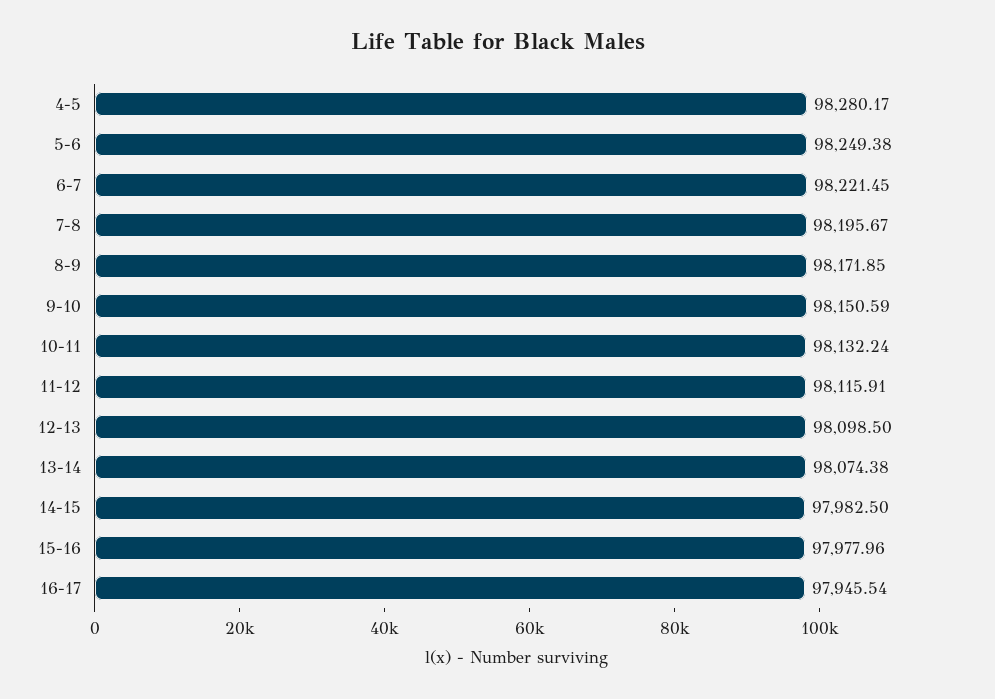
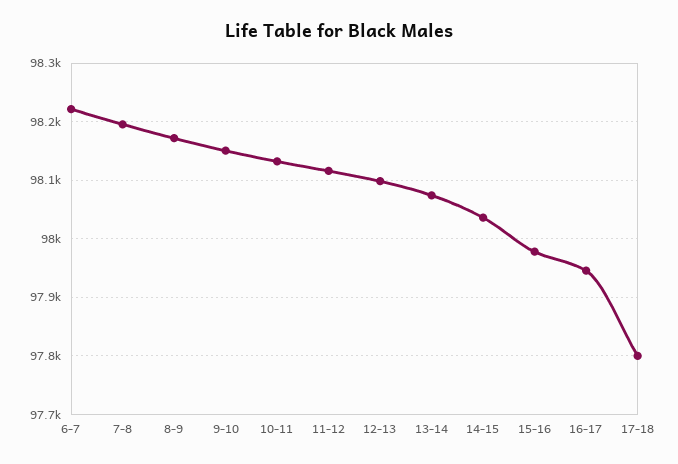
4-5: 98280.17 -> none
5-6: 98249.38 -> none
14-15: 97982.5 -> 98040
17-18: none -> 97800

